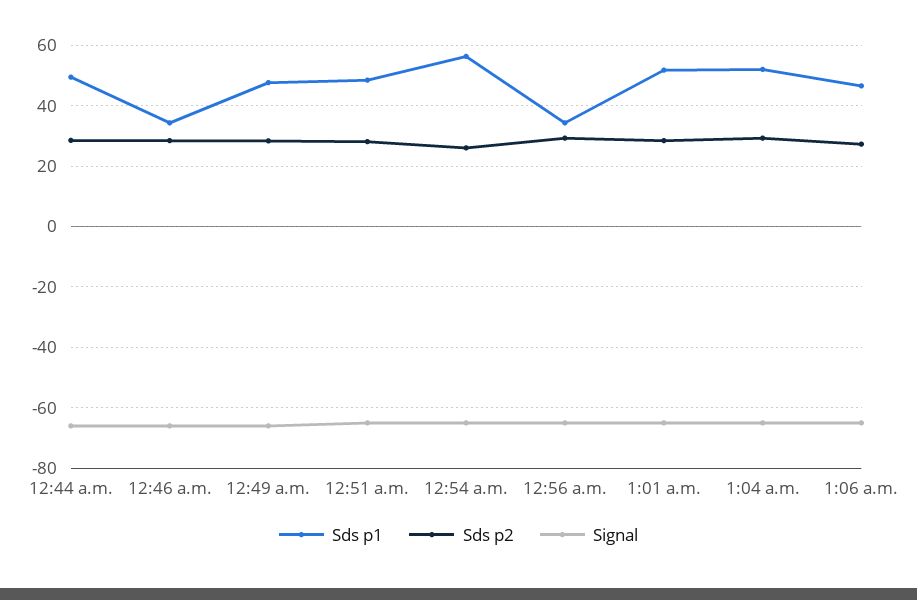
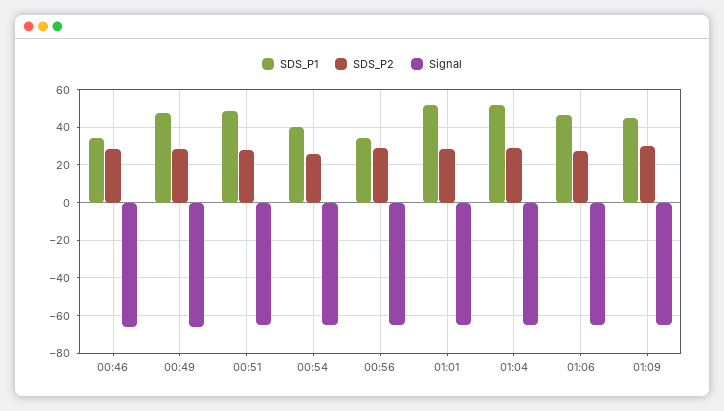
Sds p1, 12:44 a.m.: 50 -> none
Sds p2, 12:44 a.m.: 28 -> none
Signal, 12:44 a.m.: -66 -> none
Sds p1, 12:54 a.m.: 56 -> 40
Sds p1, 01:09: none -> 45
Sds p2, 01:09: none -> 30
Signal, 01:09: none -> -65

